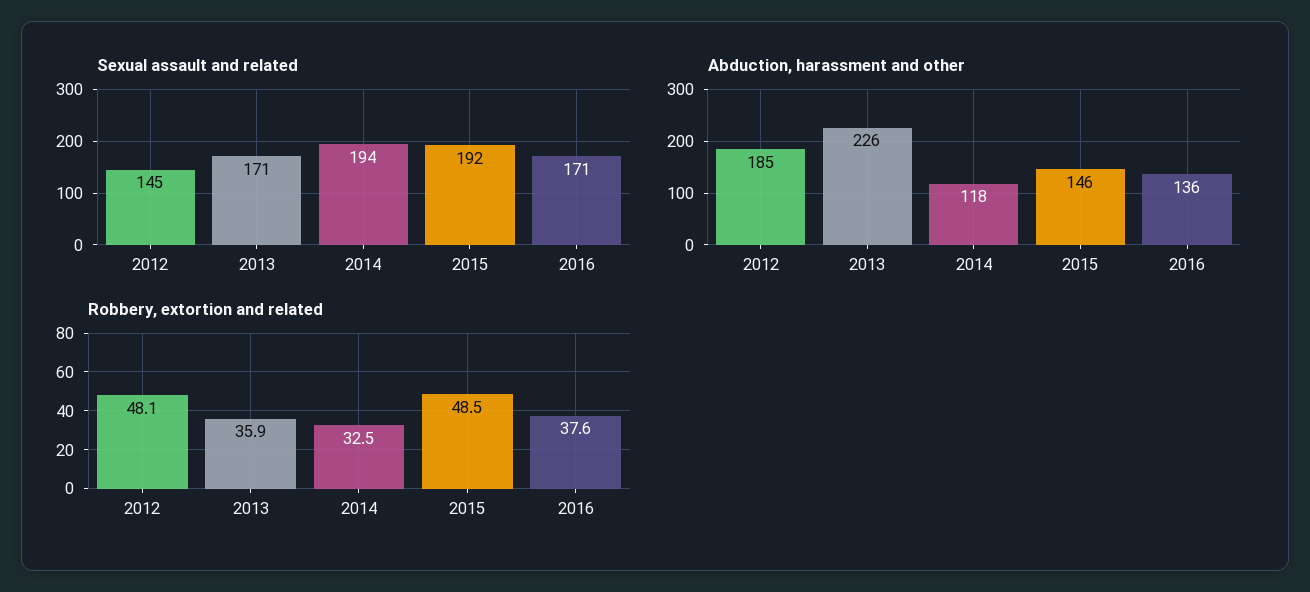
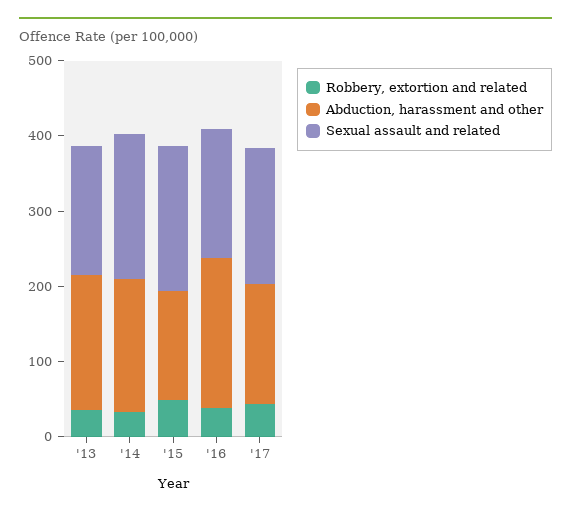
Sexual assault and related, 2012: 145 -> none
Abduction, harassment and other, 2012: 185 -> none
Abduction, harassment and other, 2013: 226 -> 180
Abduction, harassment and other, 2014: 118 -> 180
Abduction, harassment and other, 2016: 136 -> 200
Robbery, extortion and related, 2012: 48.1 -> none
Robbery, extortion and related, '17: none -> 40
Abduction, harassment and other, '17: none -> 160
Sexual assault and related, '17: none -> 180

